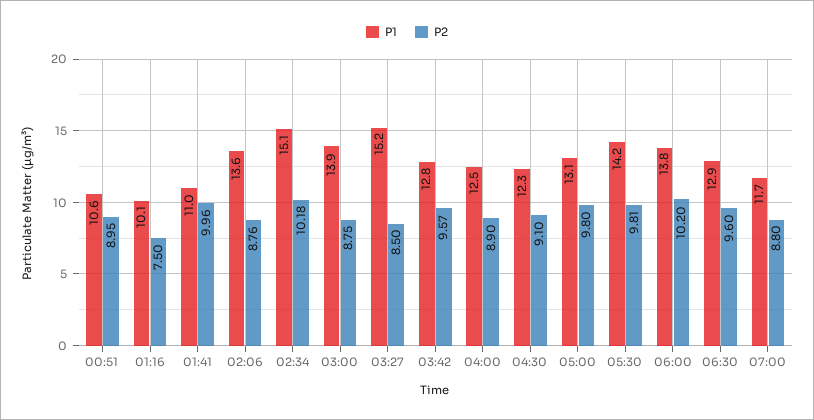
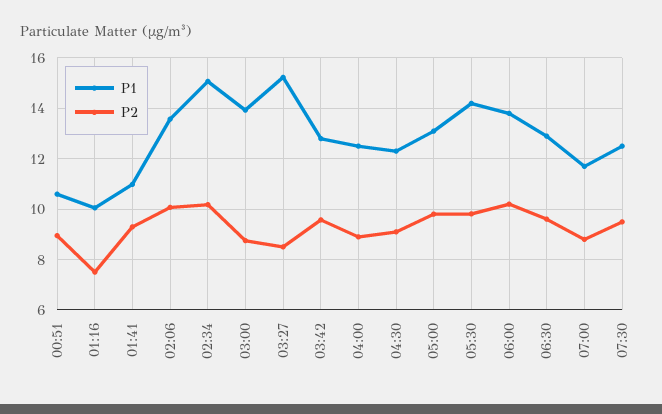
P2, 01:41: 9.96 -> 9.25
P2, 02:06: 8.76 -> 10
P1, 07:30: none -> 12.5
P2, 07:30: none -> 9.5

